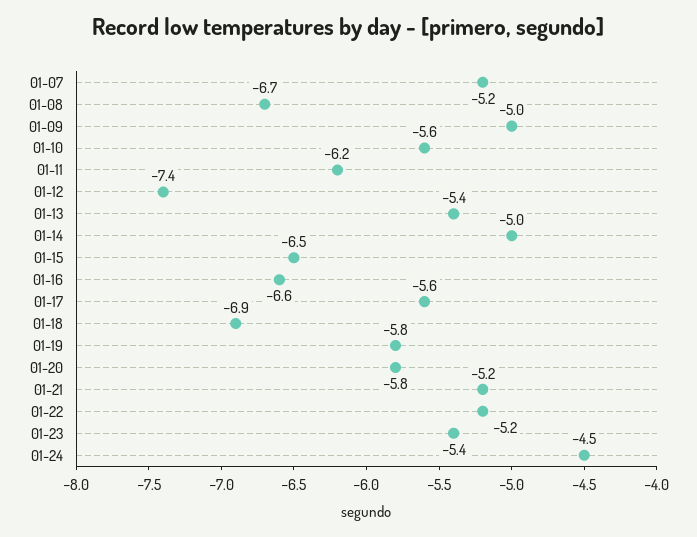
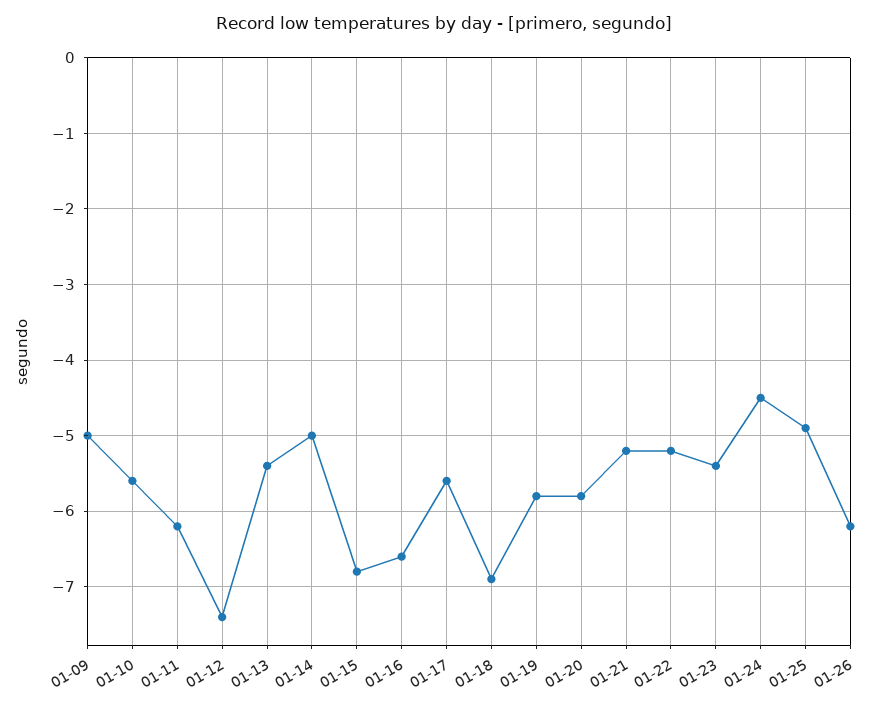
01-07: -5.2 -> none
01-08: -6.7 -> none
01-15: -6.5 -> -6.8
01-25: none -> -4.9
01-26: none -> -6.2

